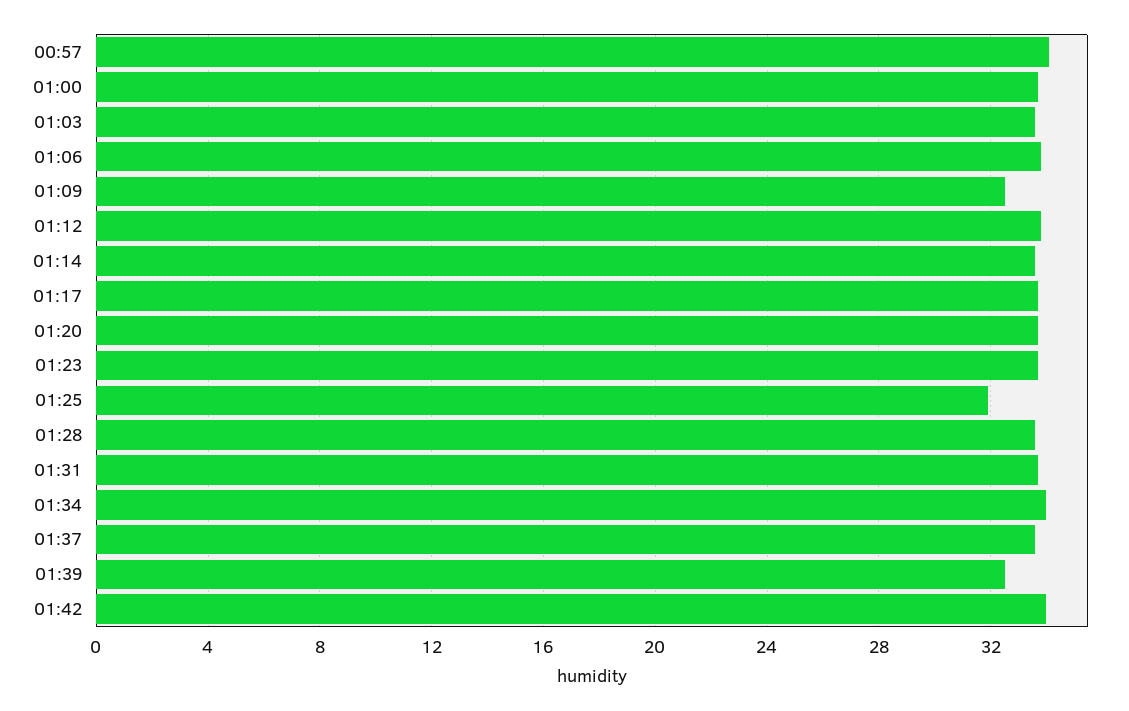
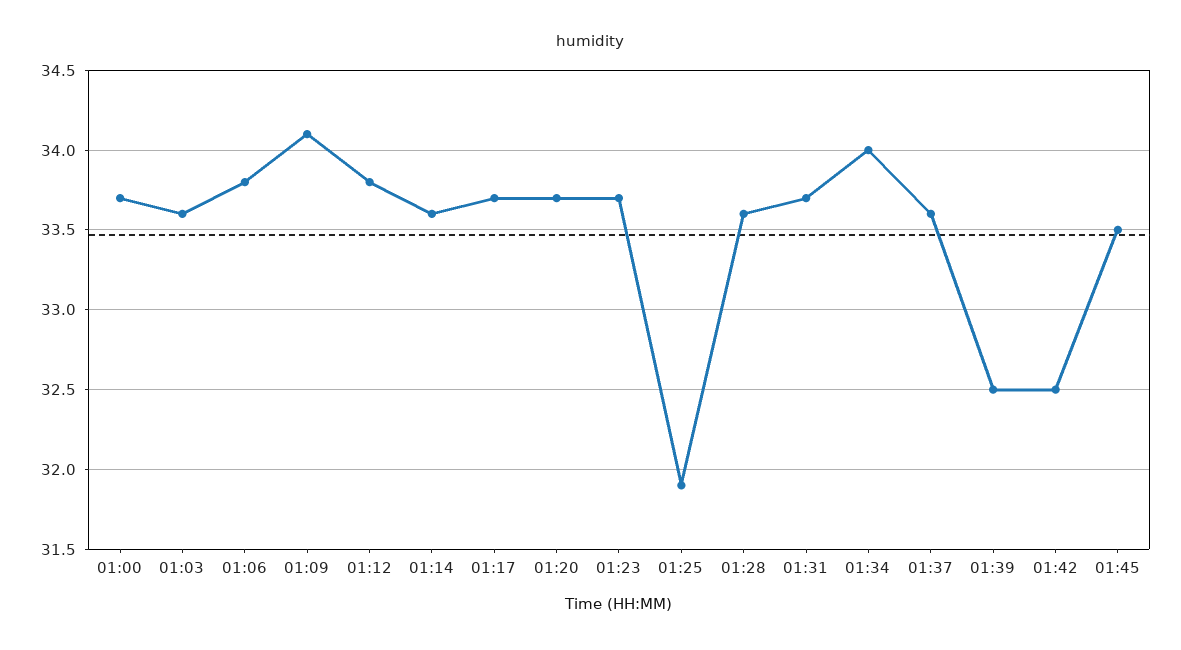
00:57: 34 -> none
01:09: 32.5 -> 34.1
01:42: 34 -> 32.5
01:45: none -> 33.5

